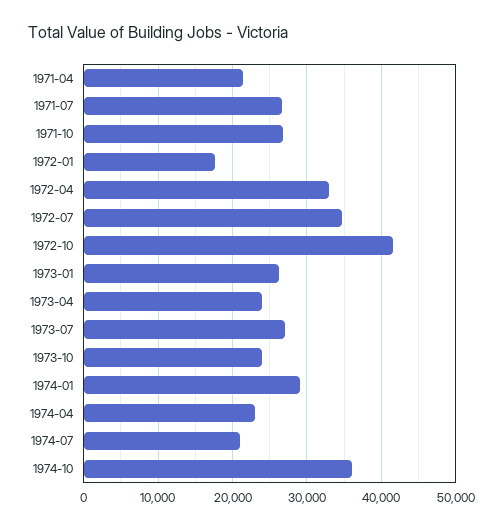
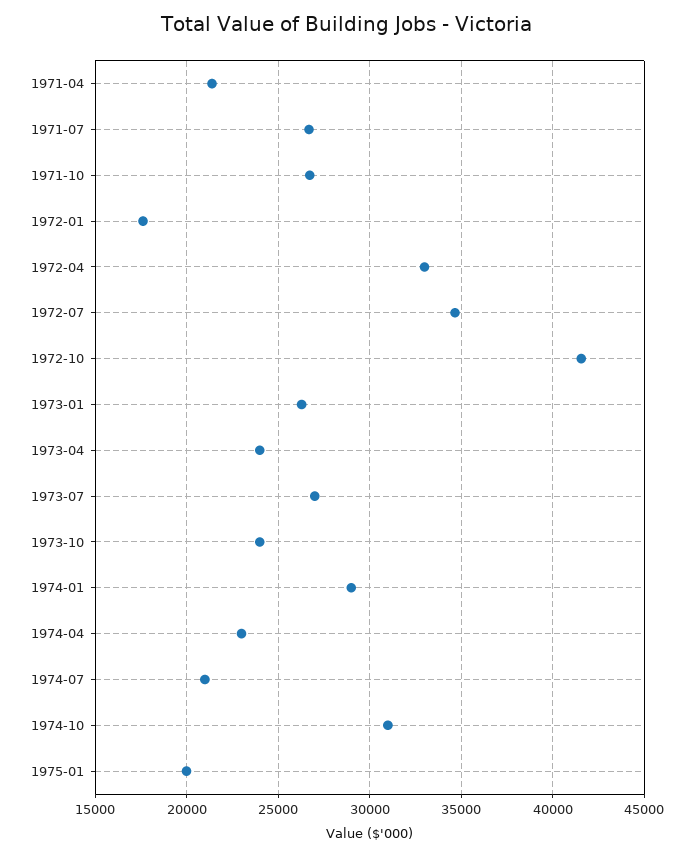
1974-10: 36000 -> 31000
1975-01: none -> 20000

